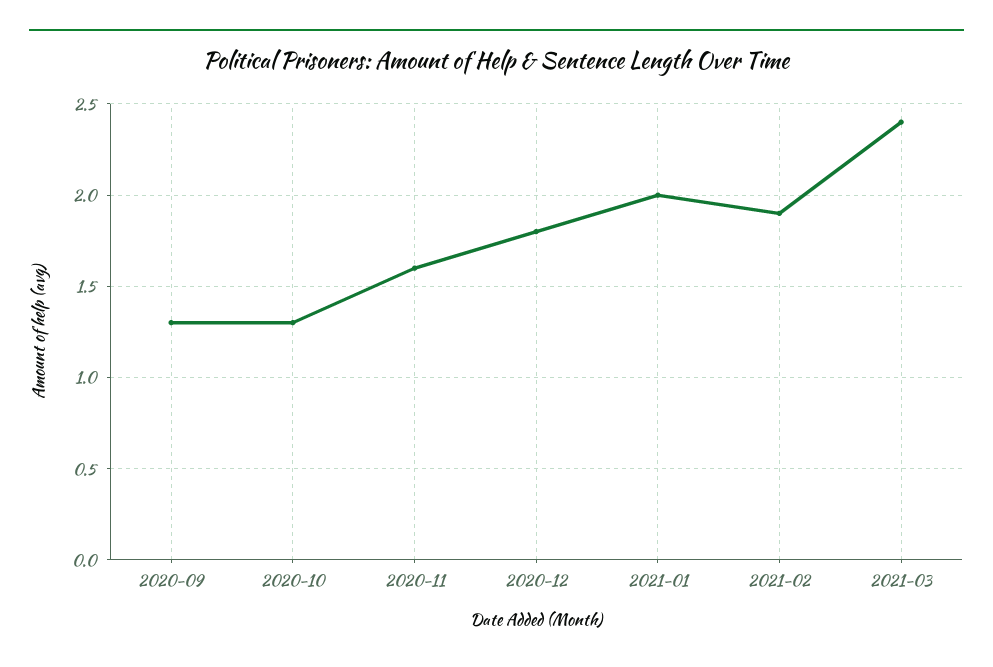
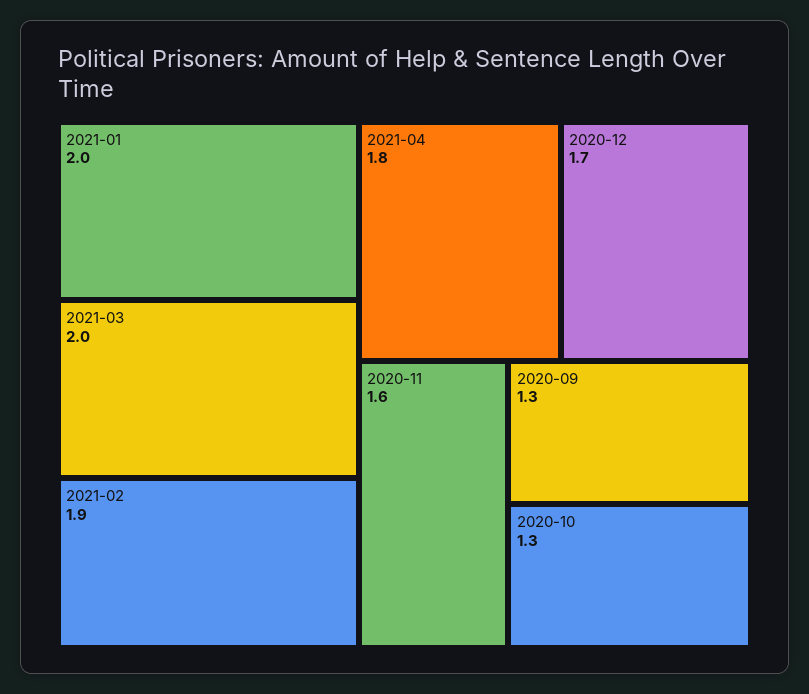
2020-12: 1.8 -> 1.7
2021-03: 2.4 -> 2
2021-04: none -> 1.8

